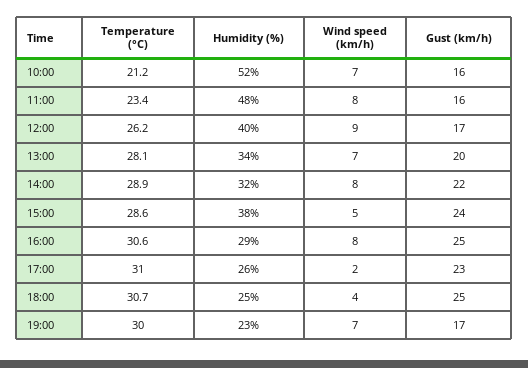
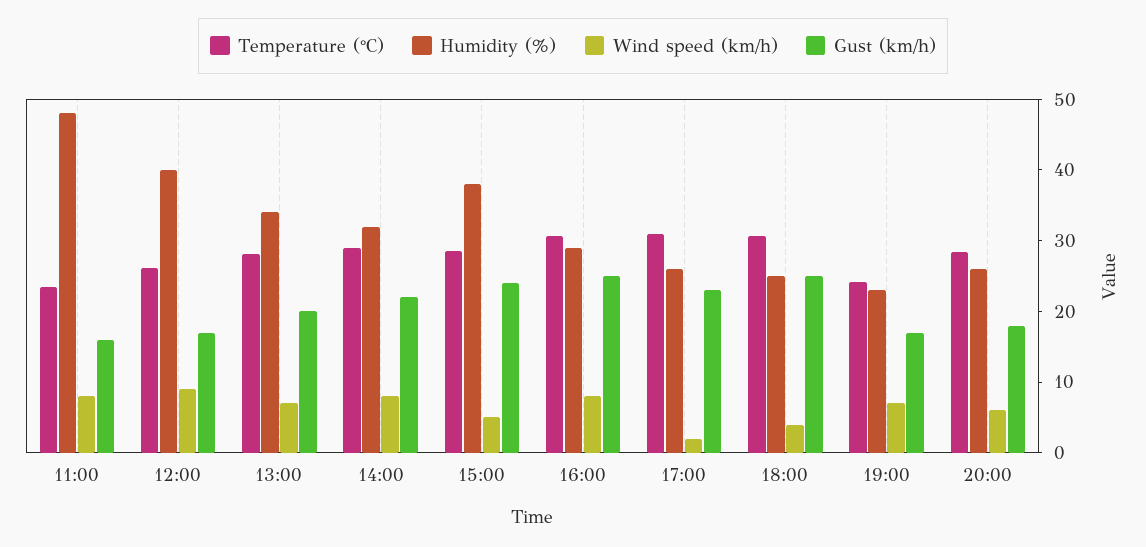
Temperature (°C), 10:00: 21.2 -> none
Humidity (%), 10:00: 52 -> none
Wind speed (km/h), 10:00: 7 -> none
Gust (km/h), 10:00: 16 -> none
Temperature (°C), 19:00: 30 -> 24
Temperature (°C), 20:00: none -> 28
Humidity (%), 20:00: none -> 26
Wind speed (km/h), 20:00: none -> 6
Gust (km/h), 20:00: none -> 18

